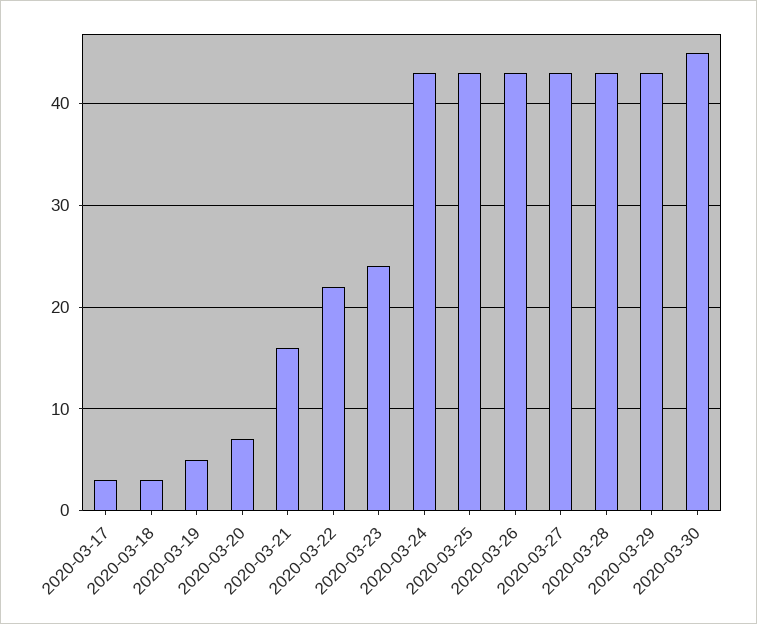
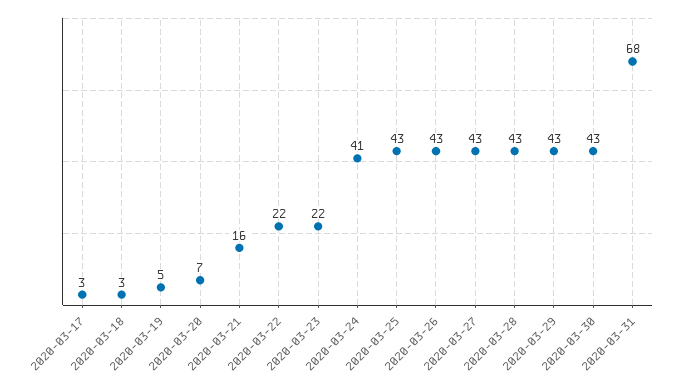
2020-03-23: 24 -> 22
2020-03-24: 43 -> 41
2020-03-30: 45 -> 43
2020-03-31: none -> 68

